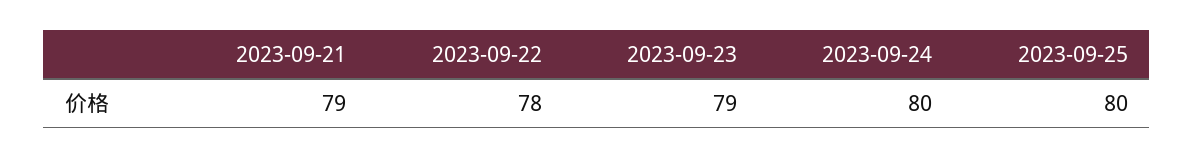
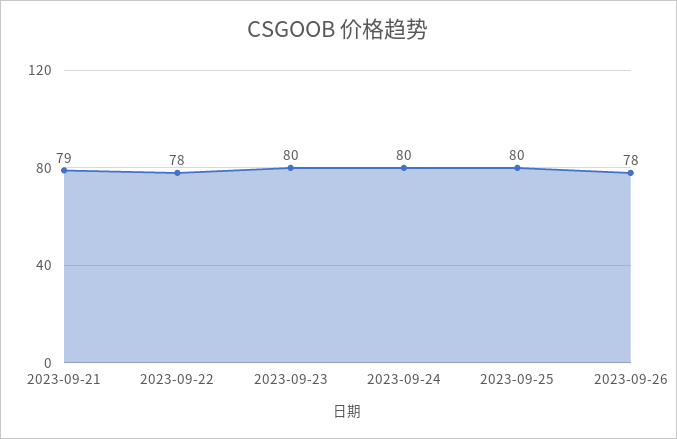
2023-09-23: 79 -> 80
2023-09-26: none -> 78

